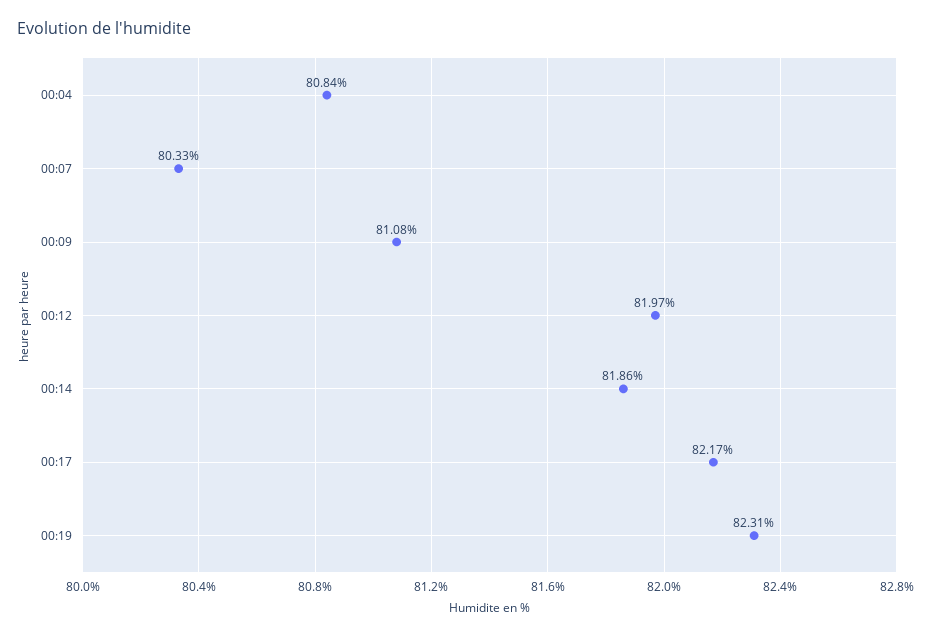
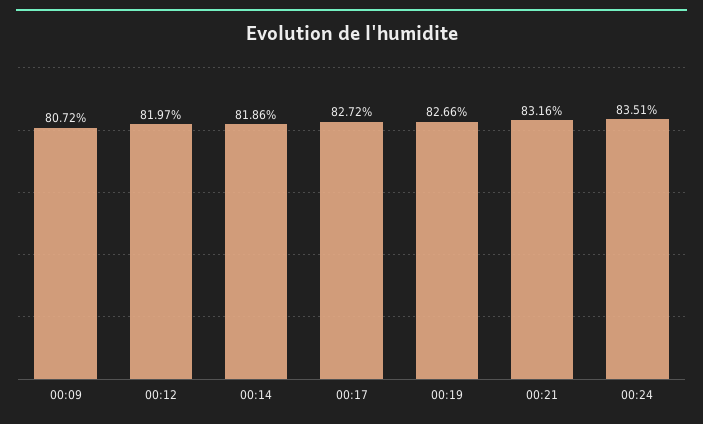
00:04: 80.84 -> none
00:07: 80.33 -> none
00:09: 81.08 -> 80.72
00:17: 82.17 -> 82.72
00:19: 82.31 -> 82.66
00:21: none -> 83.16
00:24: none -> 83.51

